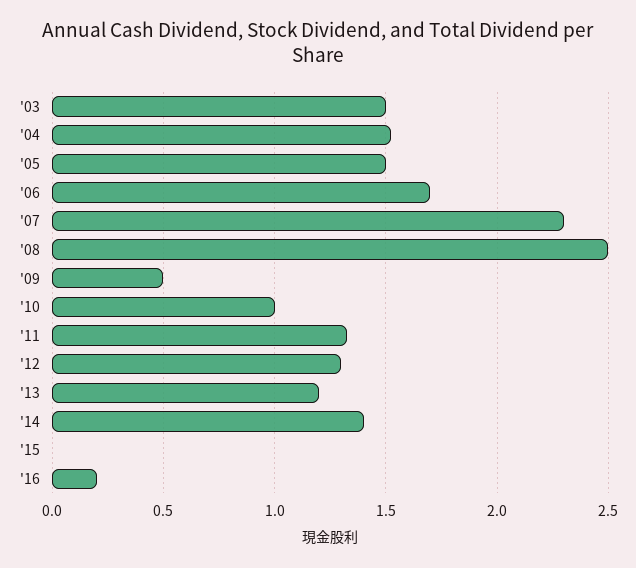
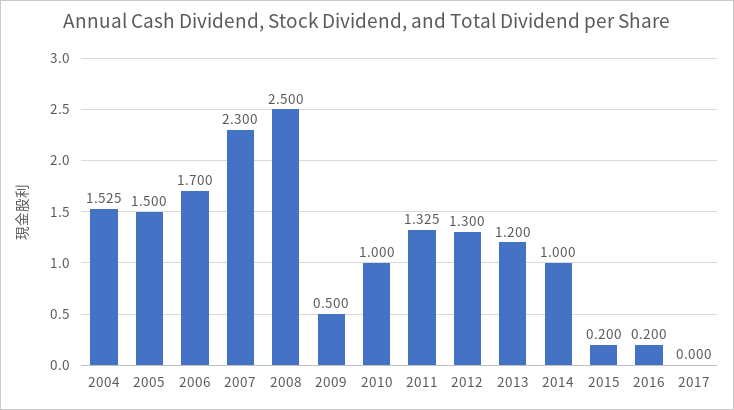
'03: 1.5 -> none
'14: 1.4 -> 1
'15: 0 -> 0.2
2017: none -> 0

